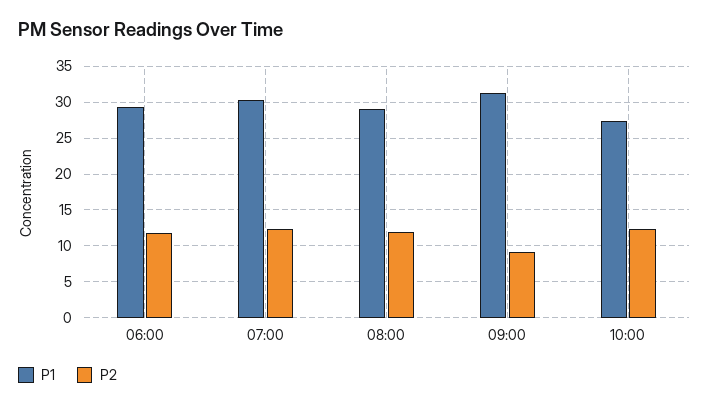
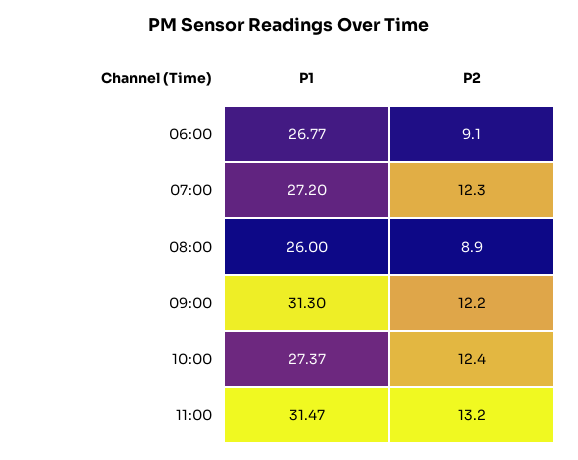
P1, 06:00: 29 -> 26.77
P2, 06:00: 12 -> 9.1
P1, 07:00: 30 -> 27.2
P1, 08:00: 29 -> 26
P2, 08:00: 12 -> 8.9
P2, 09:00: 9 -> 12.2
P1, 11:00: none -> 31.47
P2, 11:00: none -> 13.2

